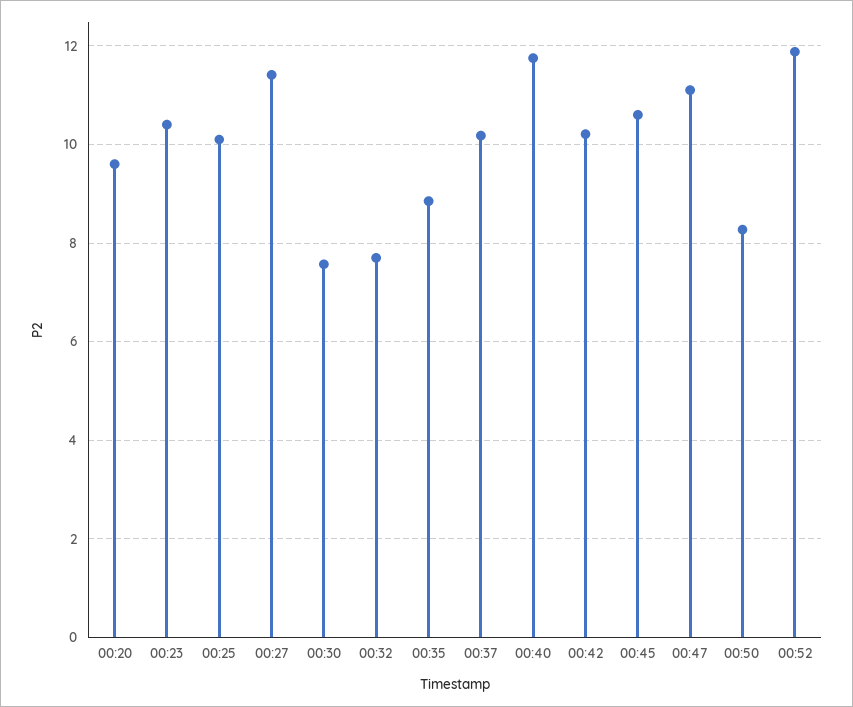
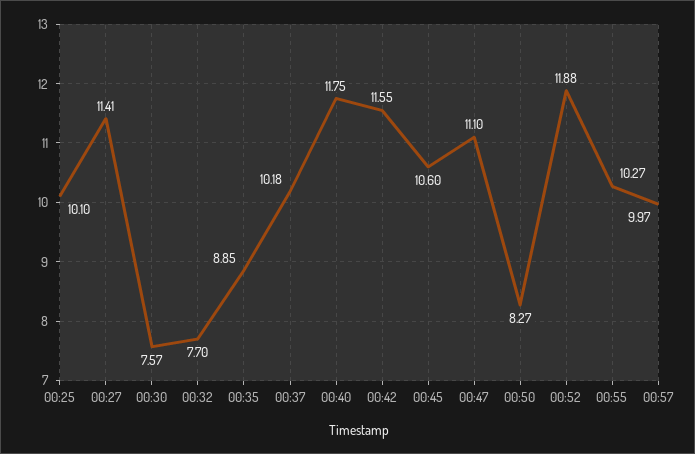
00:20: 9.6 -> none
00:23: 10.4 -> none
00:42: 10.2 -> 11.55
00:55: none -> 10.27
00:57: none -> 9.97

